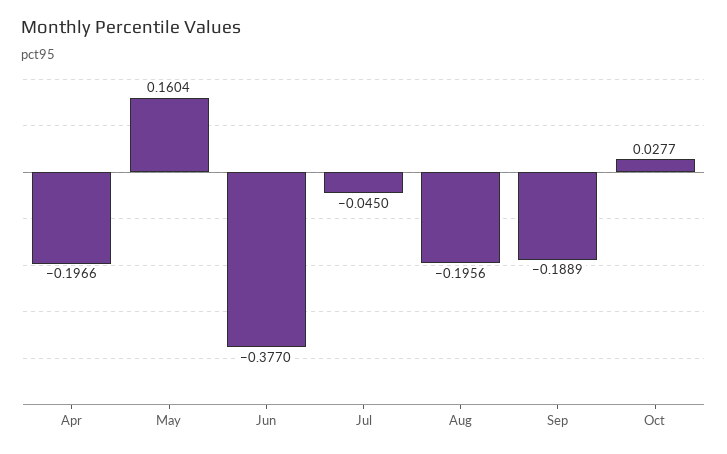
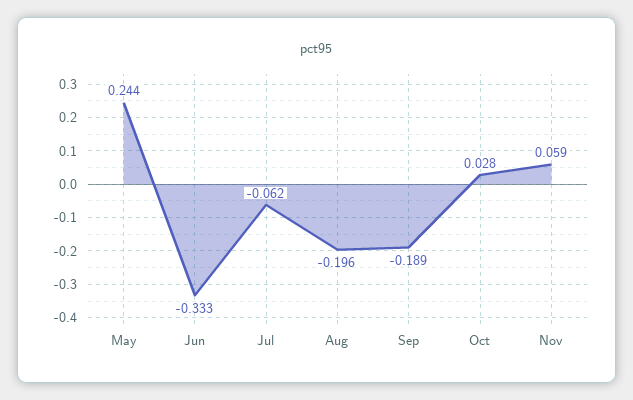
Apr: -0.1966 -> none
May: 0.1604 -> 0.244
Jun: -0.377 -> -0.333
Jul: -0.045 -> -0.062
Nov: none -> 0.059

